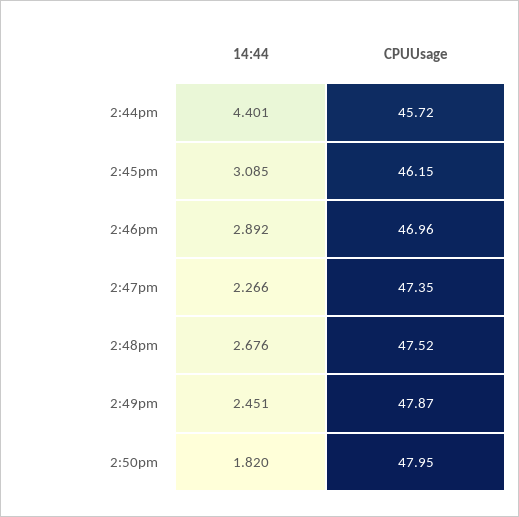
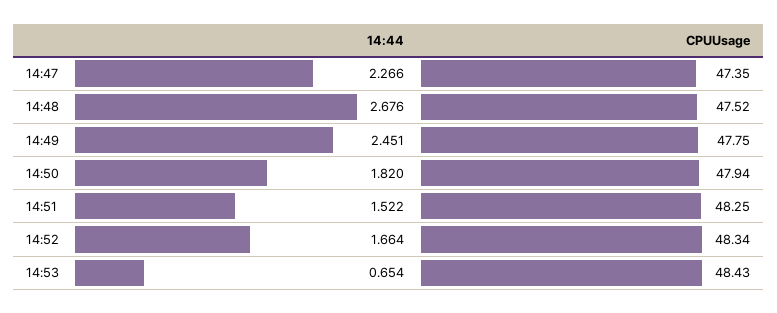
14:44, 2:44pm: 4.401 -> none
CPUUsage, 2:44pm: 45.72 -> none
14:44, 2:45pm: 3.085 -> none
CPUUsage, 2:45pm: 46.15 -> none
14:44, 2:46pm: 2.892 -> none
CPUUsage, 2:46pm: 46.96 -> none
CPUUsage, 2:49pm: 47.87 -> 47.75
CPUUsage, 2:50pm: 47.95 -> 47.94
14:44, 14:51: none -> 1.522
CPUUsage, 14:51: none -> 48.25
14:44, 14:52: none -> 1.664
CPUUsage, 14:52: none -> 48.34
14:44, 14:53: none -> 0.654
CPUUsage, 14:53: none -> 48.43

